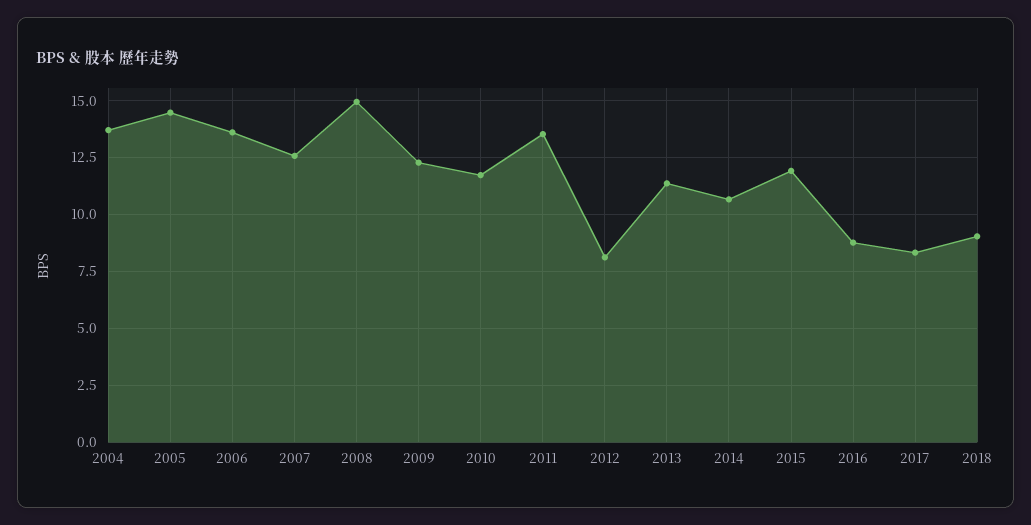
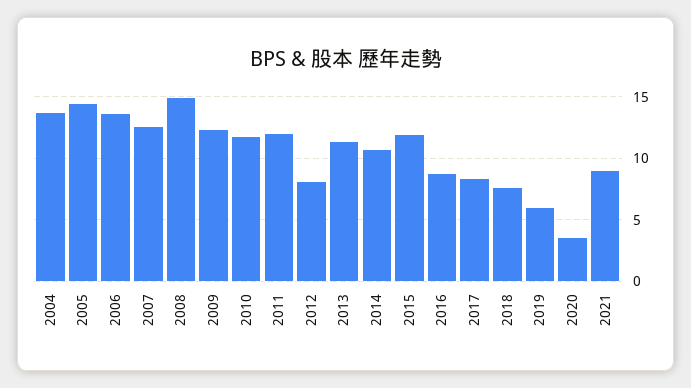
2011: 13.5 -> 12
2018: 9 -> 7.5
2019: none -> 6
2020: none -> 3.5
2021: none -> 9

